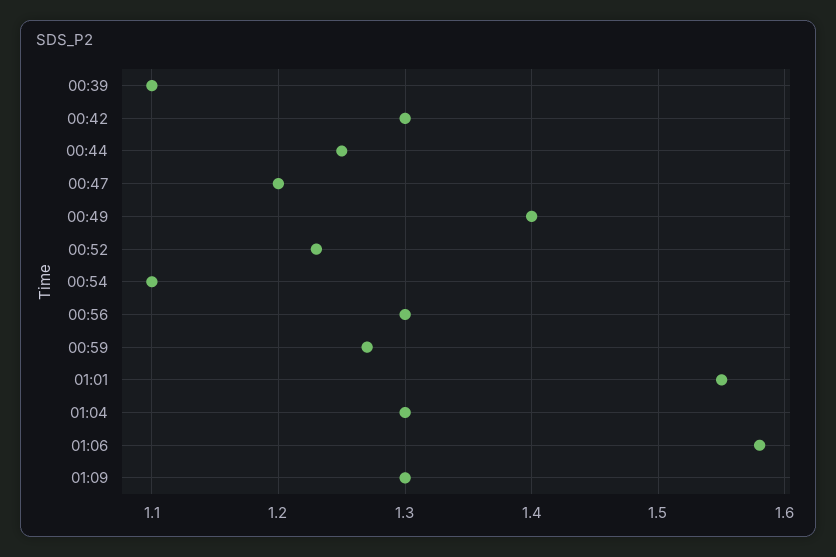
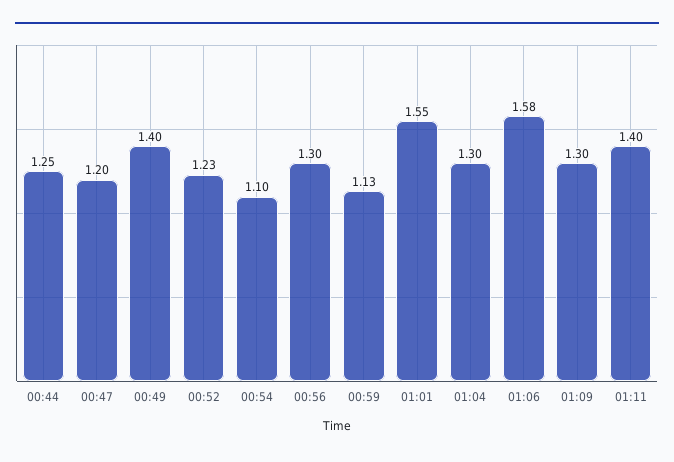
00:39: 1.1 -> none
00:42: 1.3 -> none
00:59: 1.27 -> 1.13
01:11: none -> 1.4

